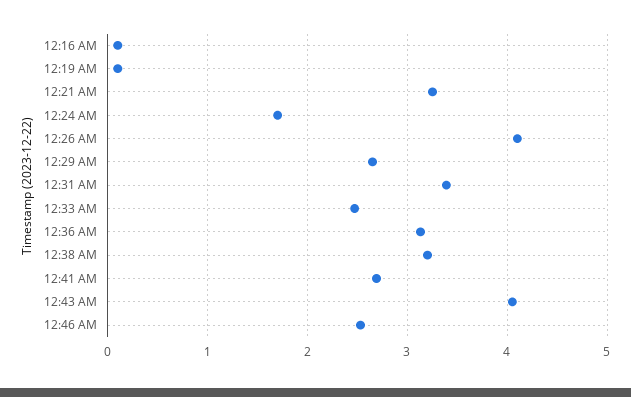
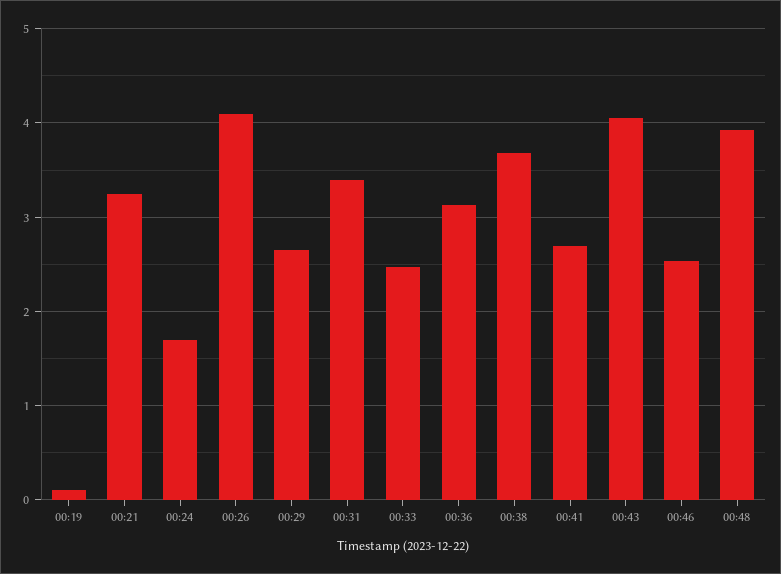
12:16 AM: 0.1 -> none
12:38 AM: 3.2 -> 3.7
00:48: none -> 3.9

